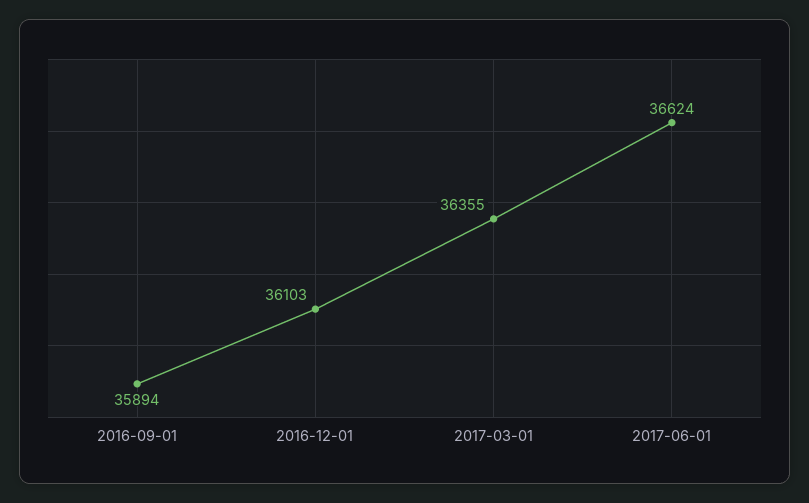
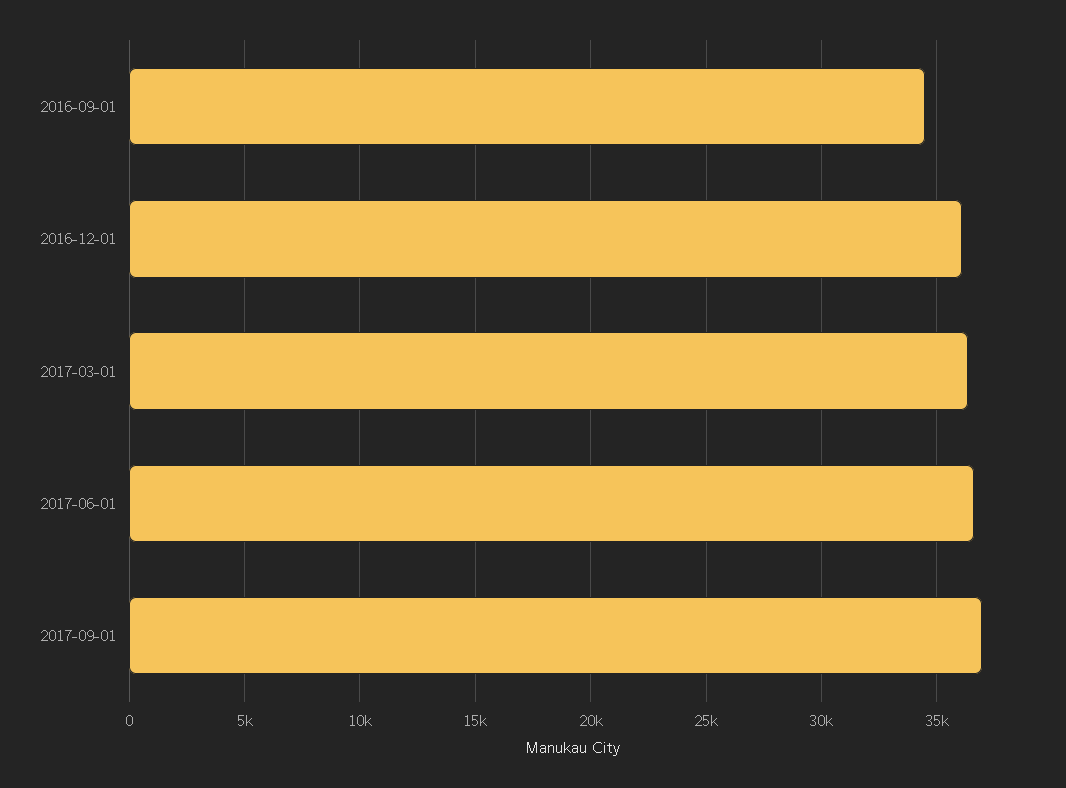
2016-09-01: 35894 -> 34500
2017-09-01: none -> 37000

